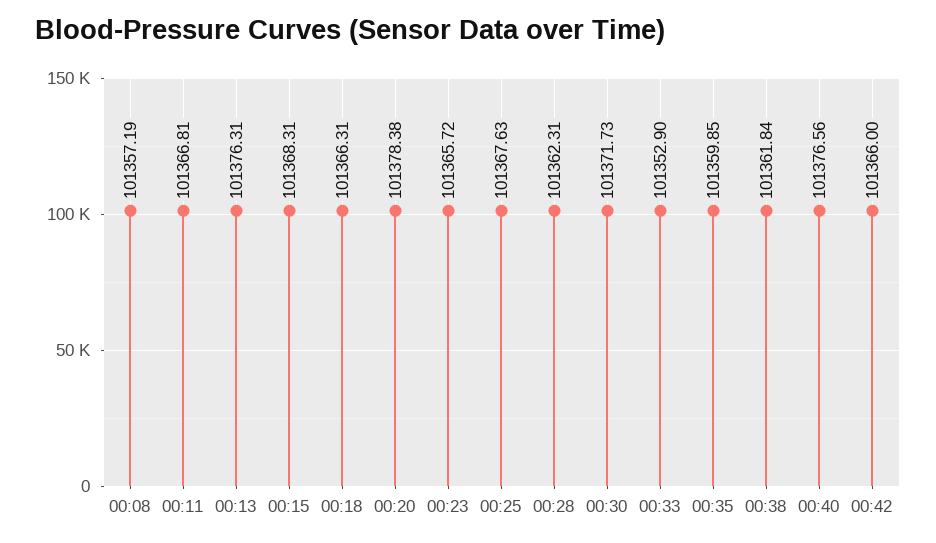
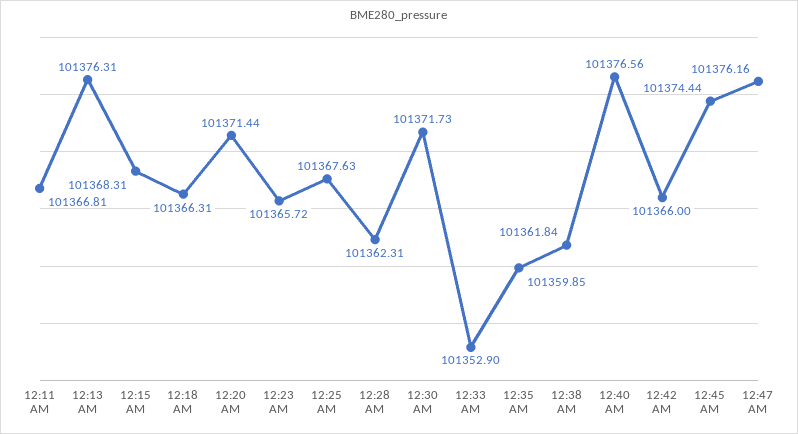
00:08: 101357.19 -> none
00:20: 101378.38 -> 101371.44
12:45 AM: none -> 101374.44
12:47 AM: none -> 101376.16

